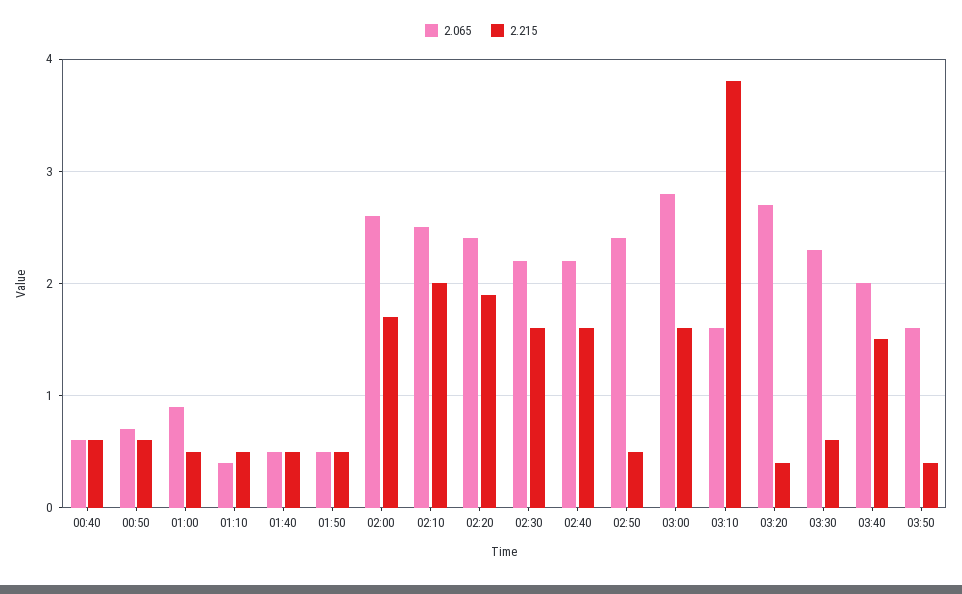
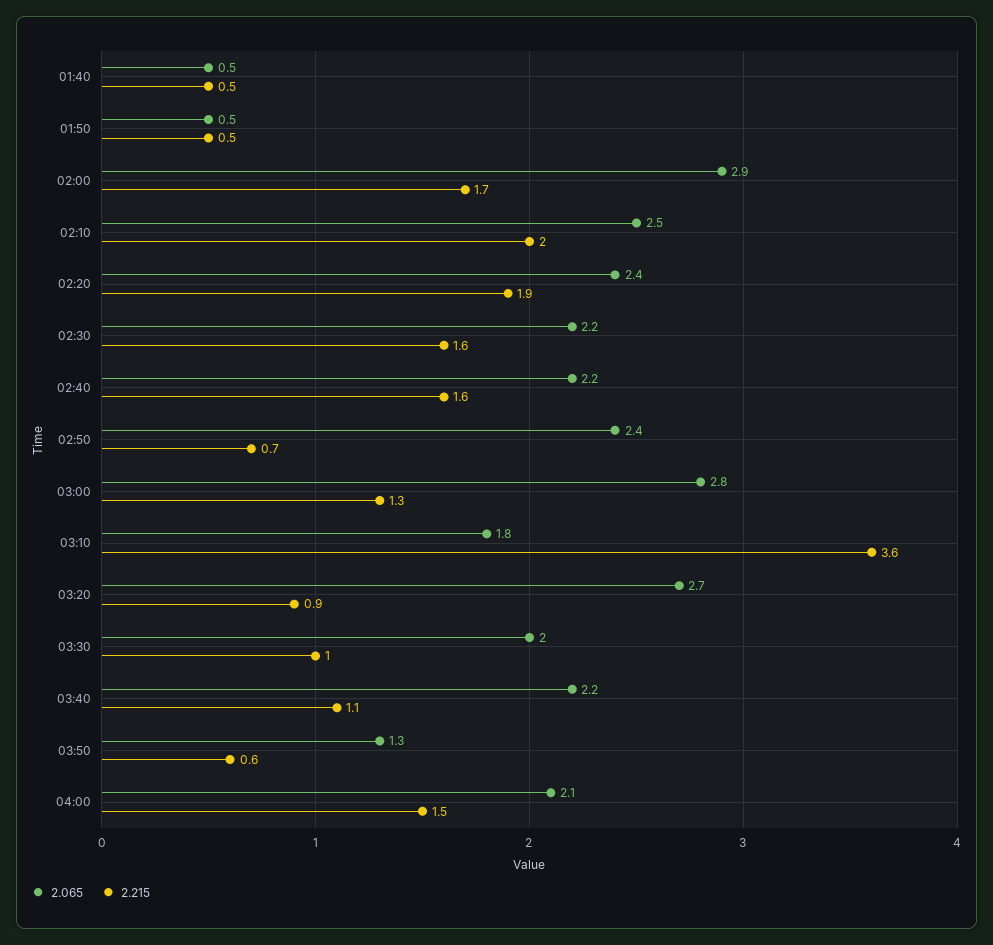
2.065, 00:40: 0.6 -> none
2.215, 00:40: 0.6 -> none
2.065, 00:50: 0.7 -> none
2.215, 00:50: 0.6 -> none
2.065, 01:00: 0.9 -> none
2.215, 01:00: 0.5 -> none
2.065, 01:10: 0.4 -> none
2.215, 01:10: 0.5 -> none
2.065, 02:00: 2.6 -> 2.9
2.215, 02:50: 0.5 -> 0.7
2.215, 03:00: 1.6 -> 1.3
2.065, 03:10: 1.6 -> 1.8
2.215, 03:10: 3.8 -> 3.6
2.215, 03:20: 0.4 -> 0.9
2.065, 03:30: 2.3 -> 2
2.215, 03:30: 0.6 -> 1
2.065, 03:40: 2 -> 2.2
2.215, 03:40: 1.5 -> 1.1
2.065, 03:50: 1.6 -> 1.3
2.215, 03:50: 0.4 -> 0.6
2.065, 04:00: none -> 2.1
2.215, 04:00: none -> 1.5

